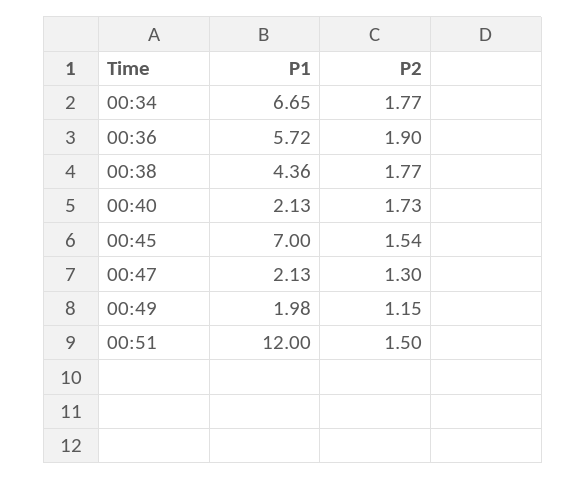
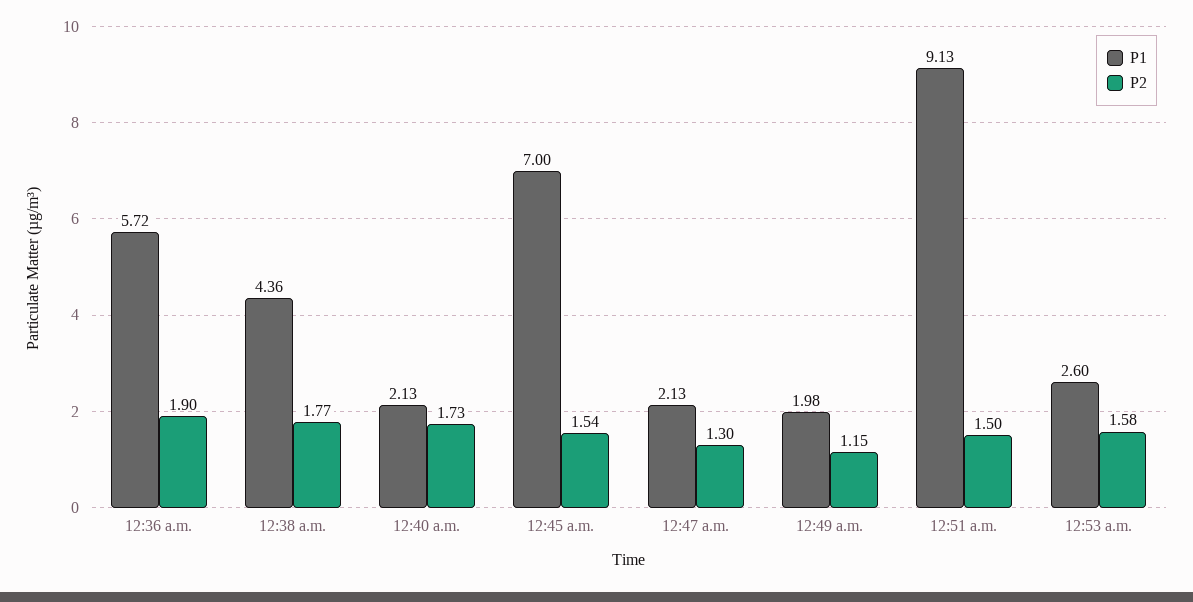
P1, 00:34: 6.65 -> none
P2, 00:34: 1.77 -> none
P1, 00:51: 12 -> 9.13
P1, 12:53 a.m.: none -> 2.6
P2, 12:53 a.m.: none -> 1.58

